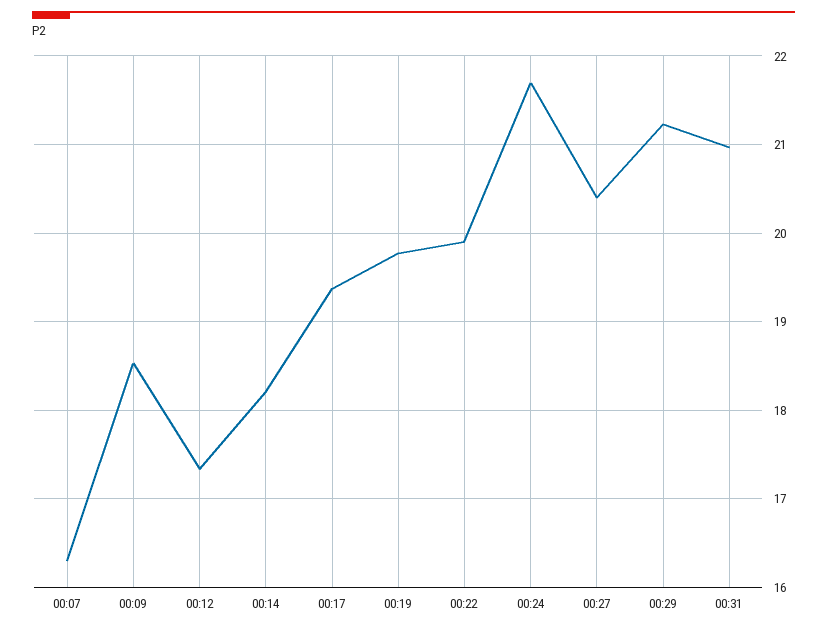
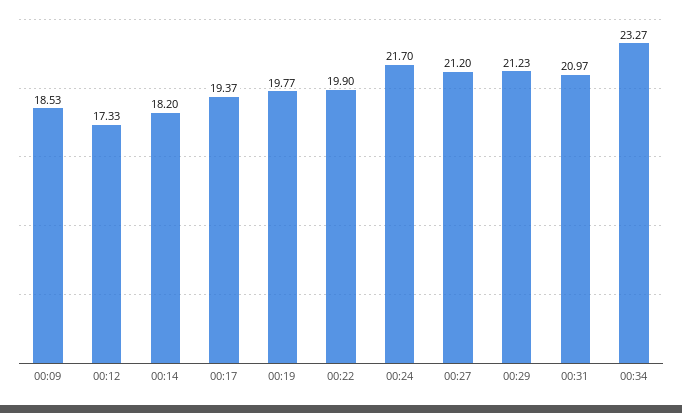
00:07: 16.3 -> none
00:27: 20.4 -> 21.2
00:34: none -> 23.27

